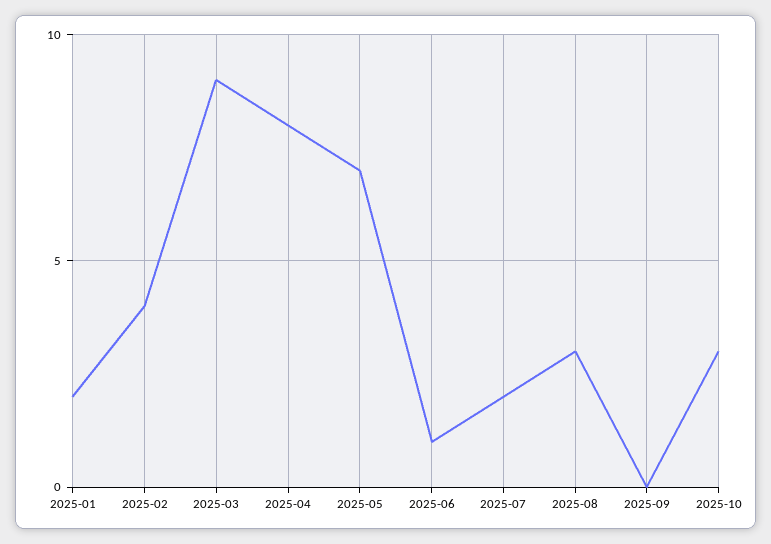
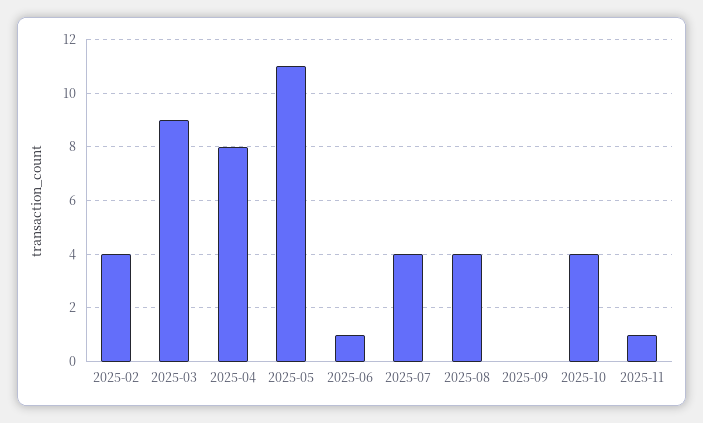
2025-01: 2 -> none
2025-05: 7 -> 11
2025-07: 2 -> 4
2025-08: 3 -> 4
2025-10: 3 -> 4
2025-11: none -> 1

